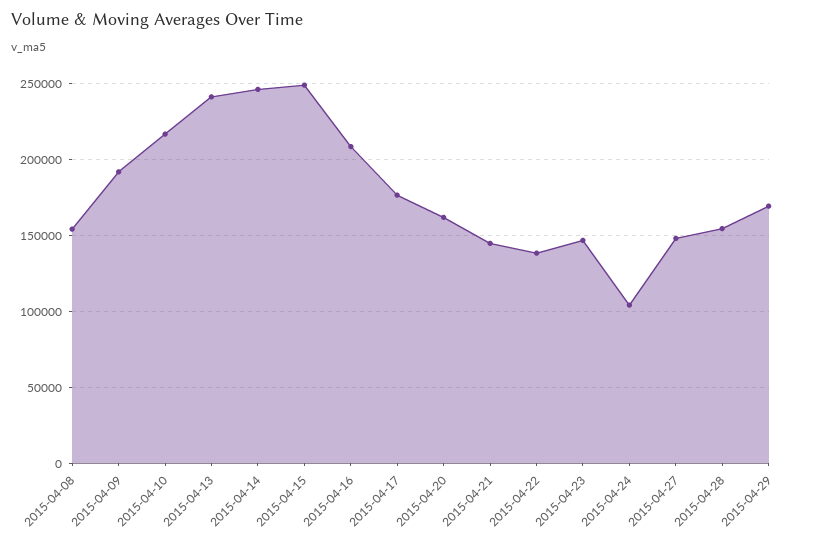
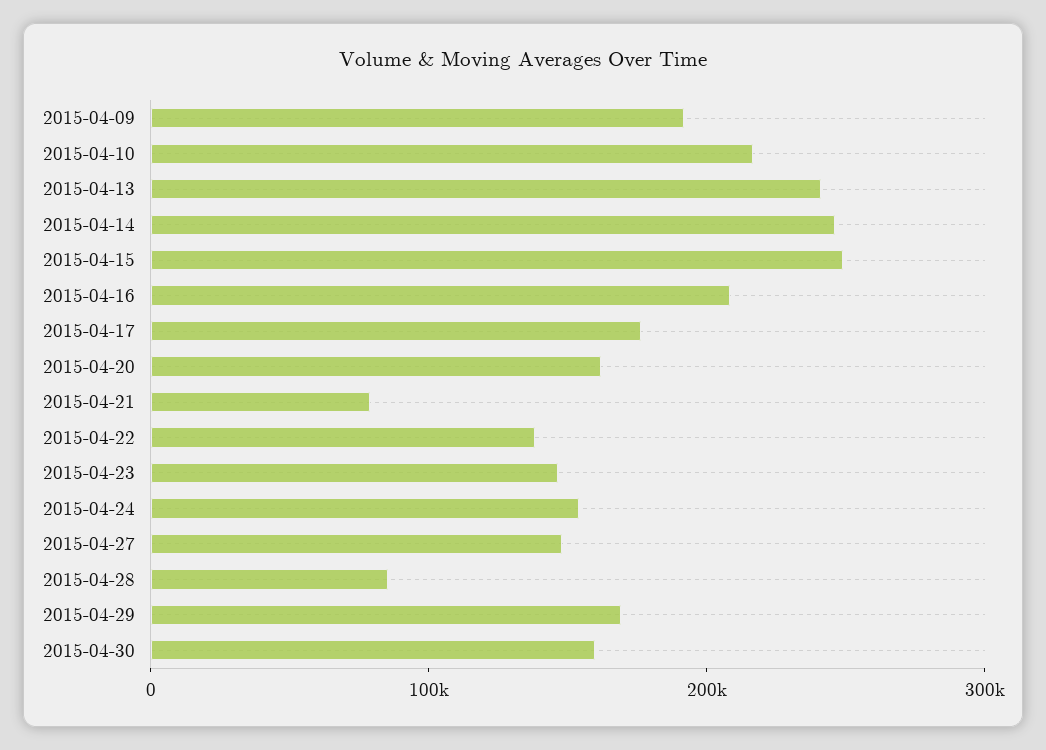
2015-04-08: 155000 -> none
2015-04-21: 145000 -> 80000
2015-04-24: 105000 -> 160000
2015-04-28: 155000 -> 80000
2015-04-30: none -> 160000

